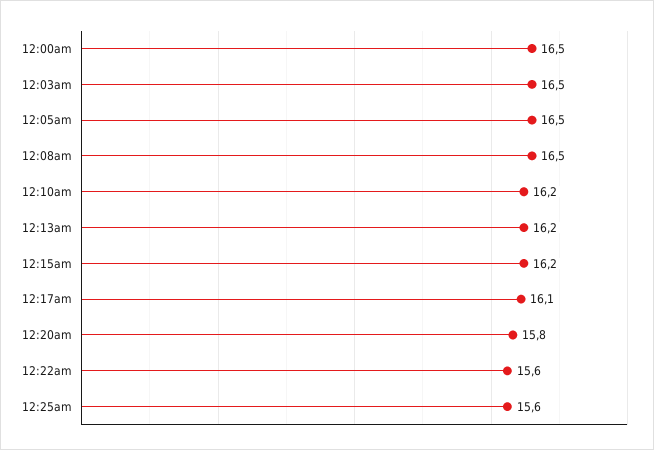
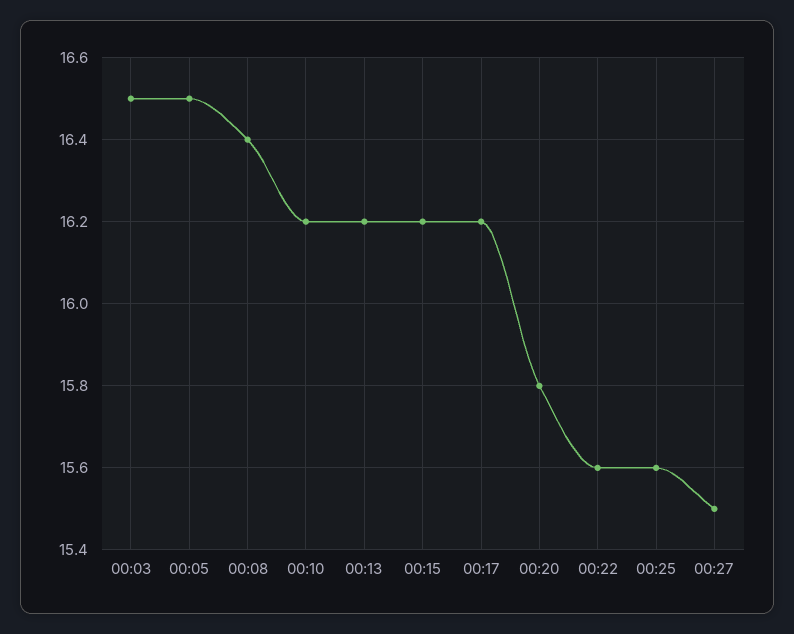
12:00am: 16.5 -> none
12:08am: 16.5 -> 16.4
12:17am: 16.1 -> 16.2
00:27: none -> 15.5

